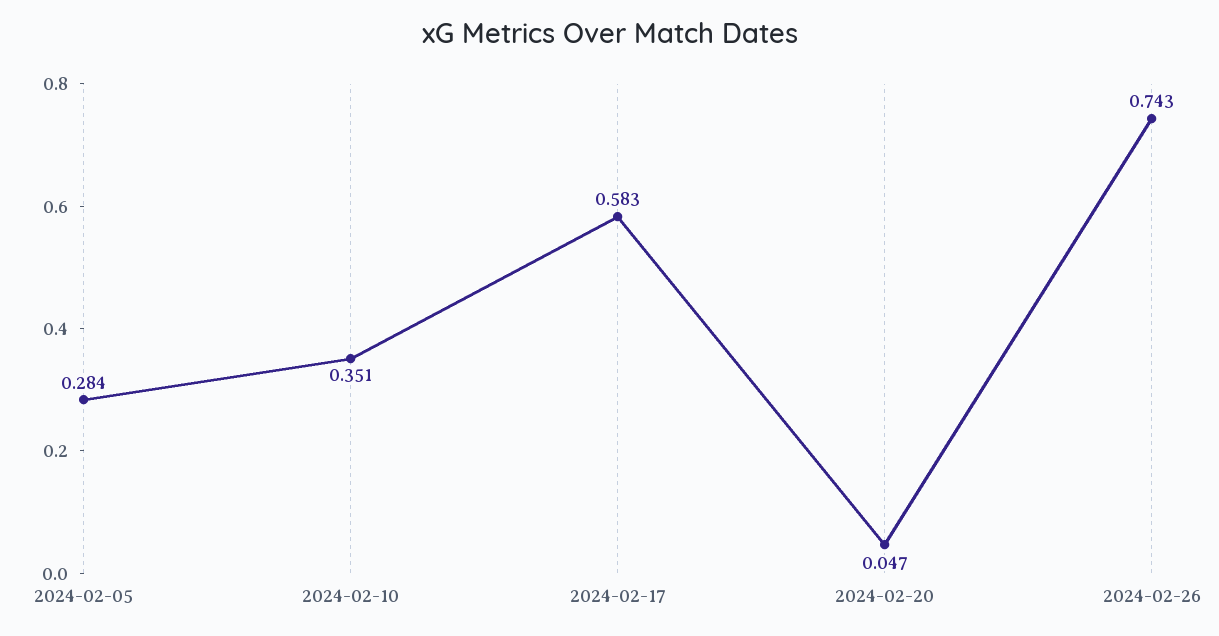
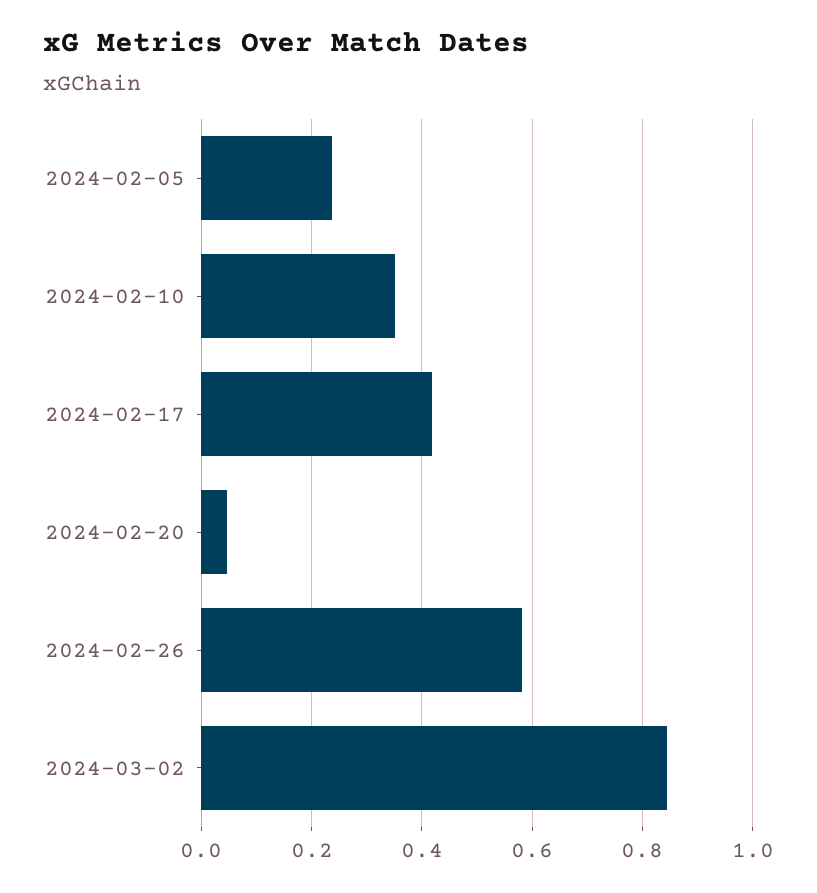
2024-02-05: 0.284 -> 0.24
2024-02-17: 0.583 -> 0.42
2024-02-26: 0.743 -> 0.58
2024-03-02: none -> 0.84

